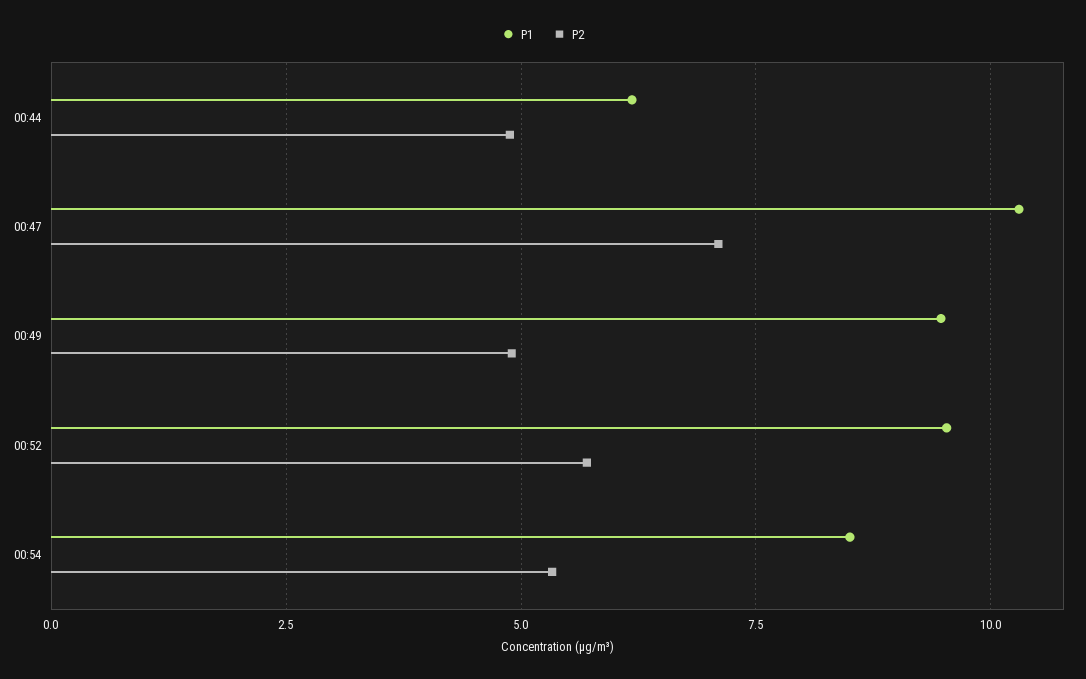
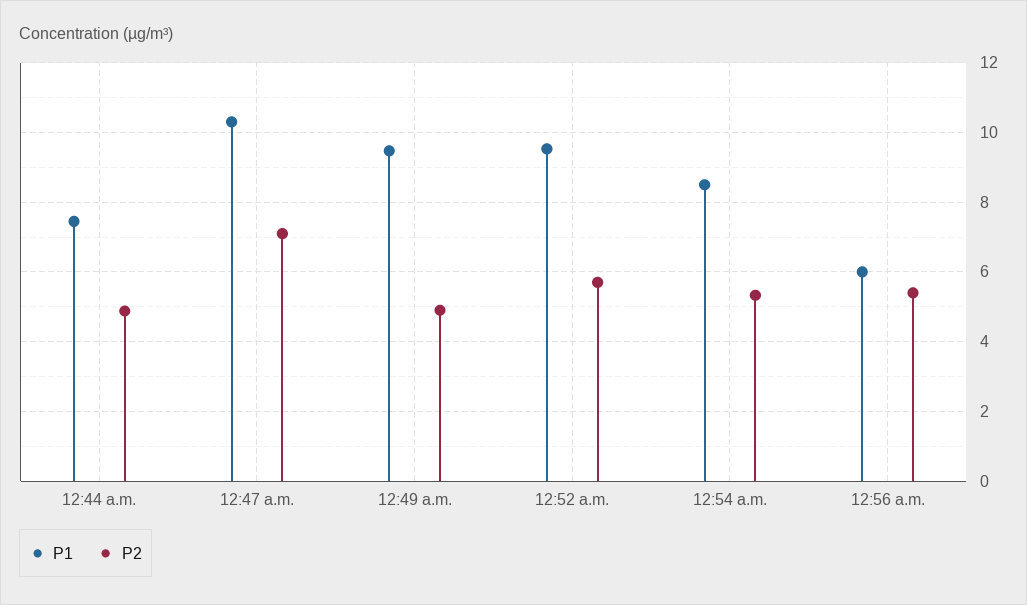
P1, 00:44: 6.25 -> 7.4
P1, 12:56 a.m.: none -> 6
P2, 12:56 a.m.: none -> 5.4

